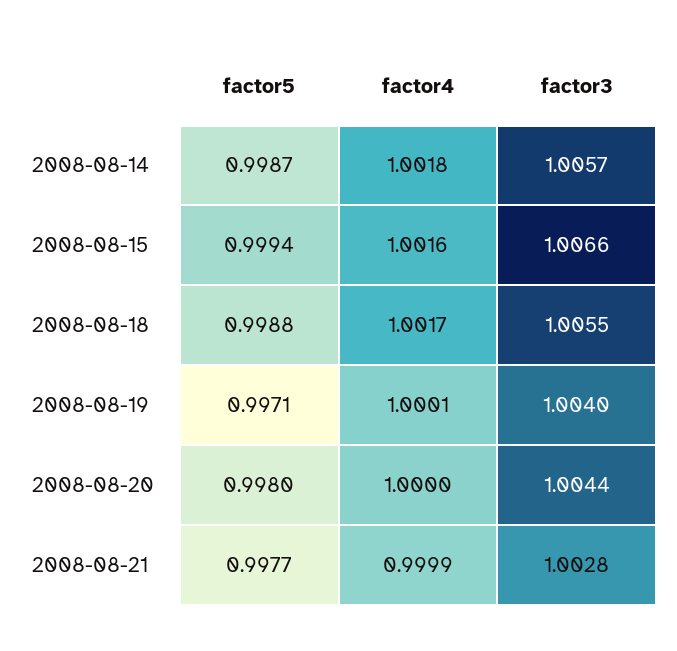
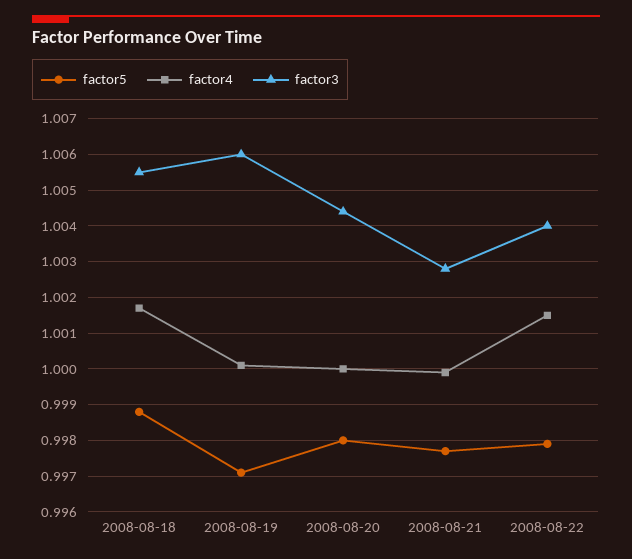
factor5, 2008-08-14: 0.9987 -> none
factor4, 2008-08-14: 1.0018 -> none
factor3, 2008-08-14: 1.0057 -> none
factor5, 2008-08-15: 0.9994 -> none
factor4, 2008-08-15: 1.0016 -> none
factor3, 2008-08-15: 1.0066 -> none
factor3, 2008-08-19: 1.004 -> 1.006
factor5, 2008-08-22: none -> 0.998
factor4, 2008-08-22: none -> 1.0015
factor3, 2008-08-22: none -> 1.004

